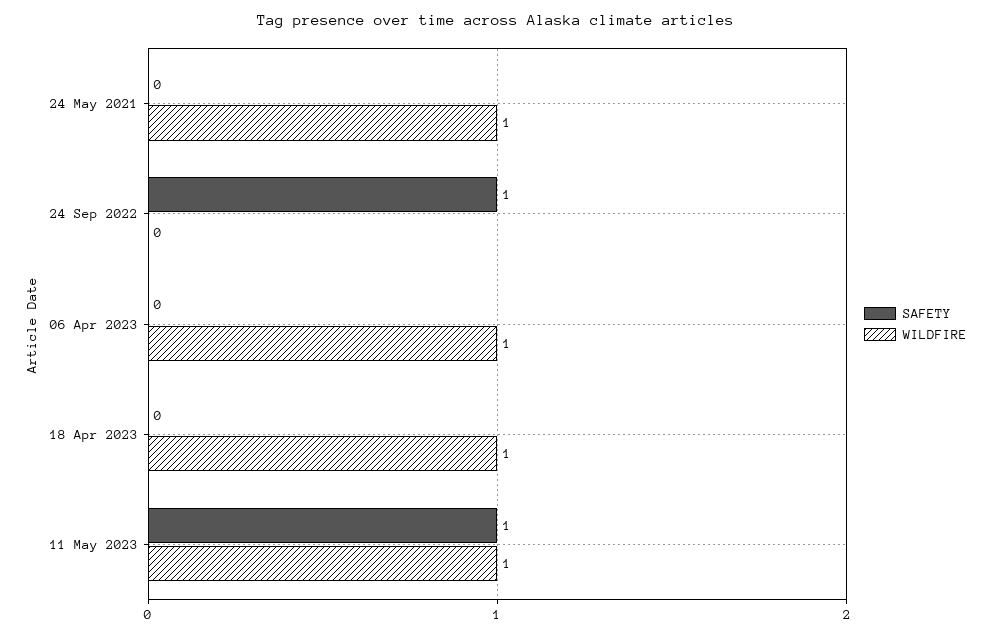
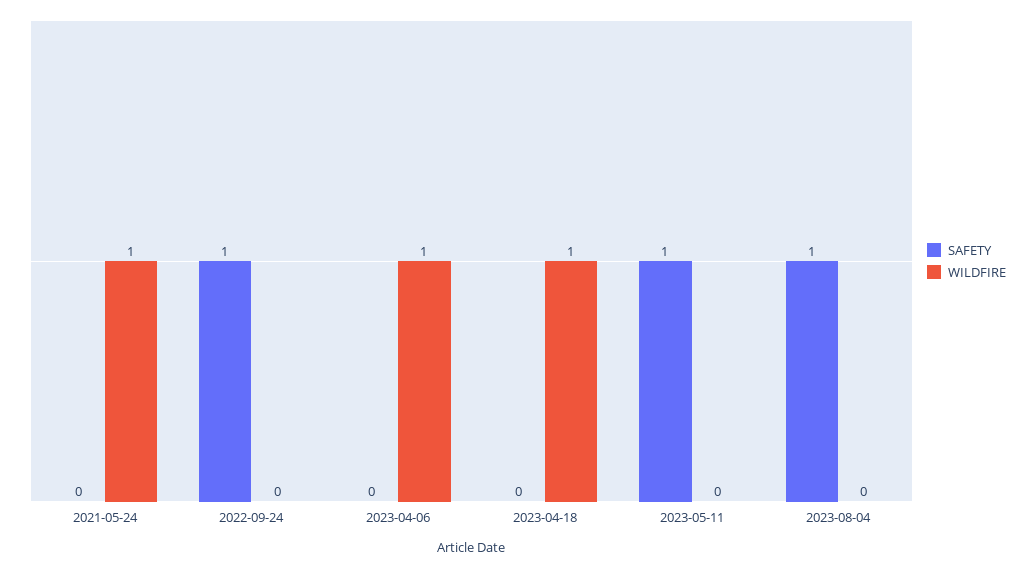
WILDFIRE, 11 May 2023: 1 -> 0
SAFETY, 2023-08-04: none -> 1
WILDFIRE, 2023-08-04: none -> 0

